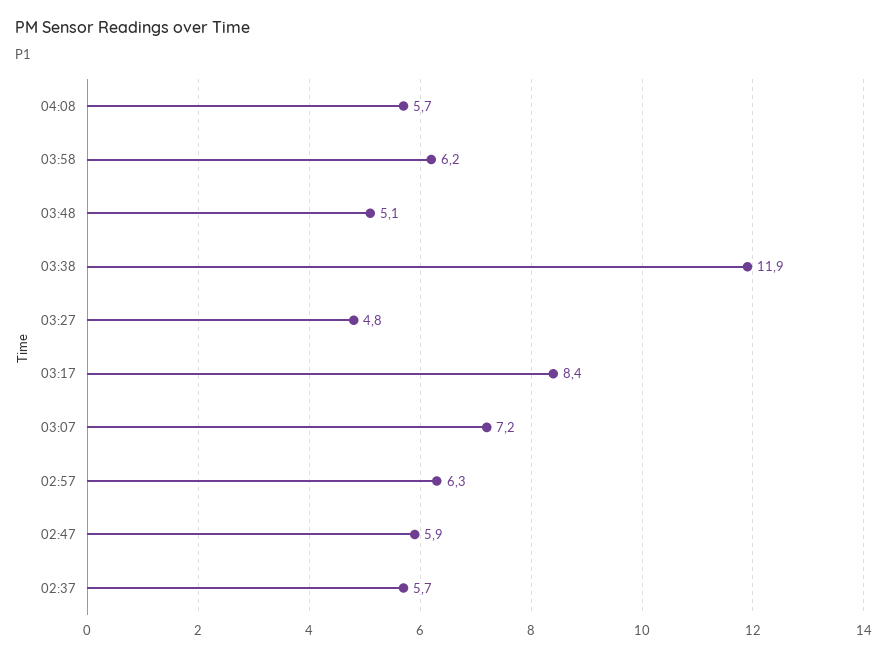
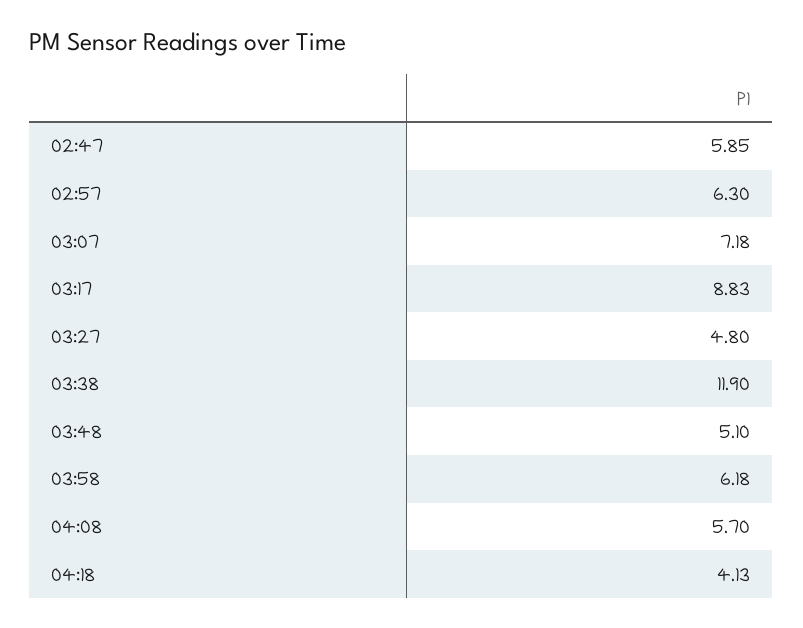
03:17: 8.4 -> 8.83
02:37: 5.7 -> none
04:18: none -> 4.13

